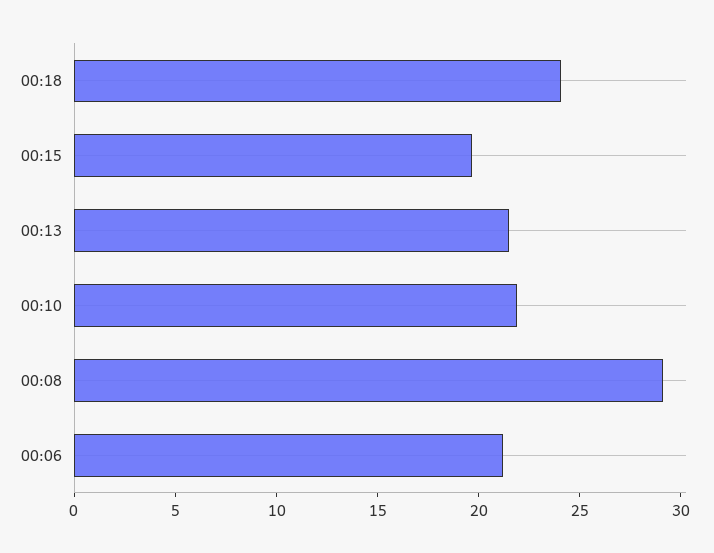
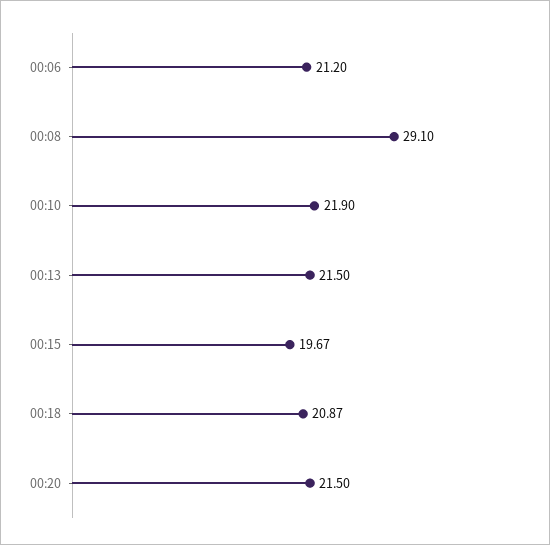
00:18: 24 -> 20.87
00:20: none -> 21.5

